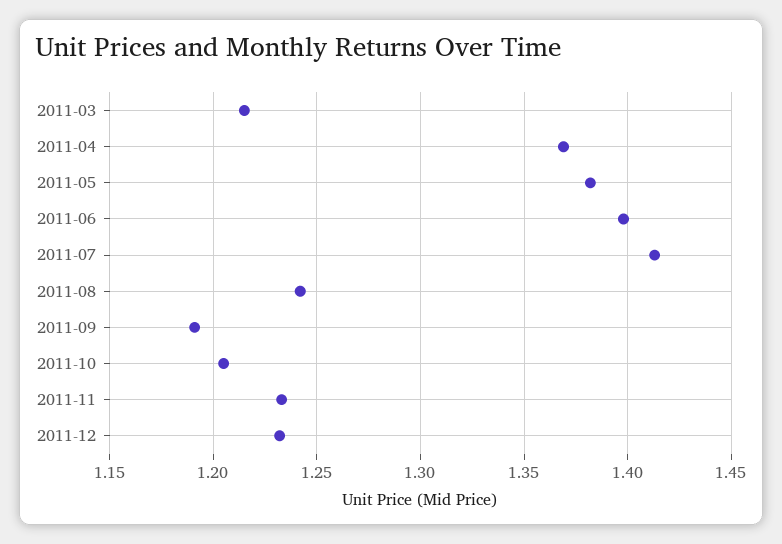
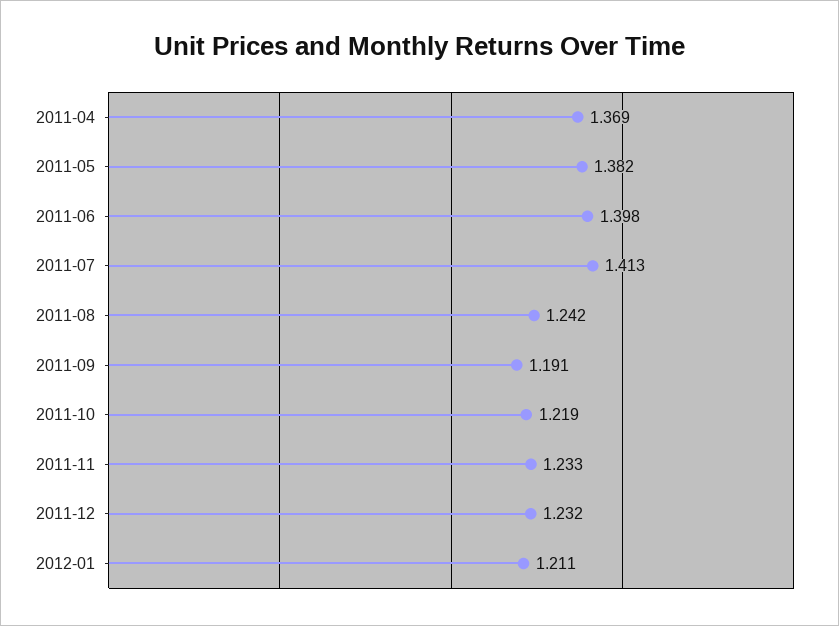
2011-03: 1.215 -> none
2011-10: 1.205 -> 1.219
2012-01: none -> 1.211

